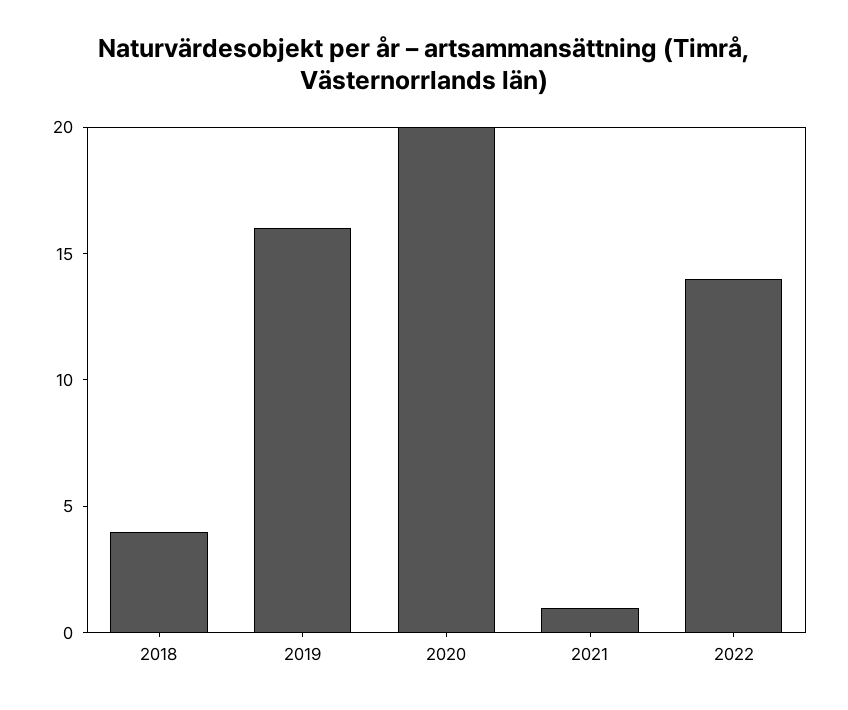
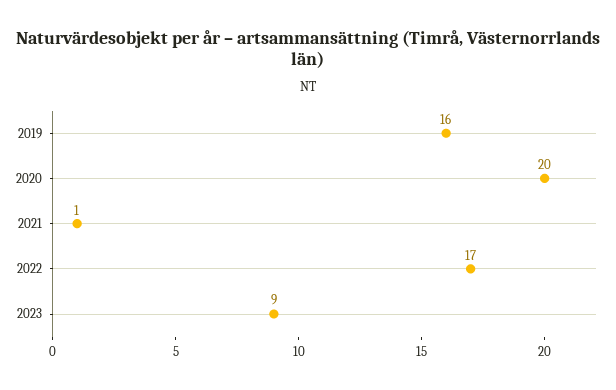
2018: 4 -> none
2022: 14 -> 17
2023: none -> 9

